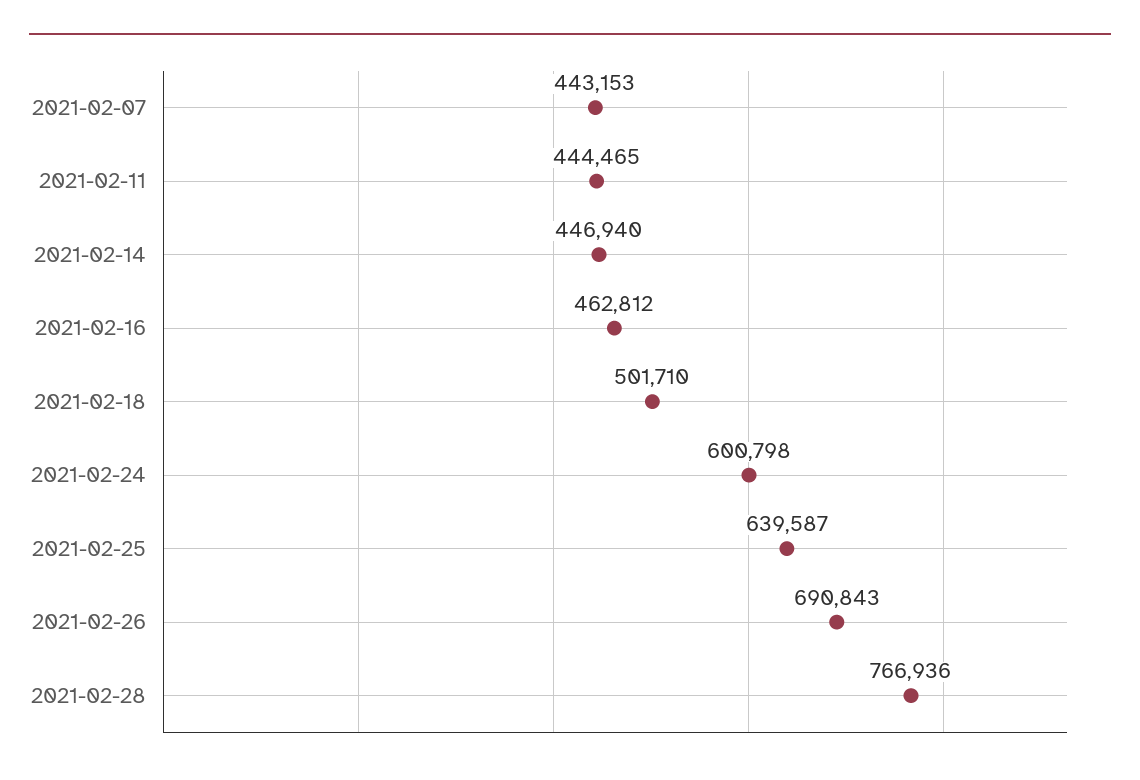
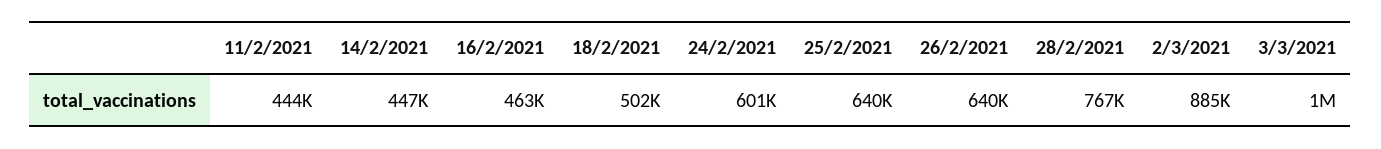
2021-02-07: 443153 -> none
2021-02-26: 690843 -> 640000
2/3/2021: none -> 885000
3/3/2021: none -> 1000000

